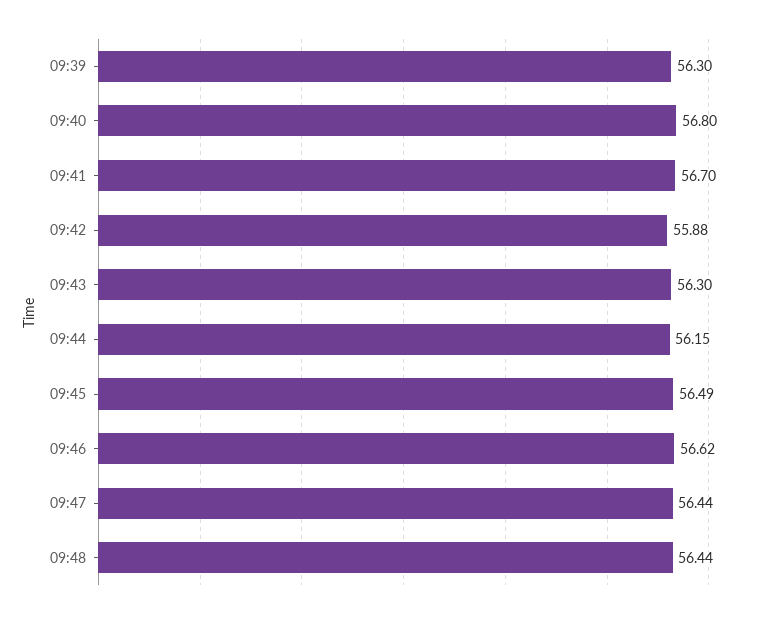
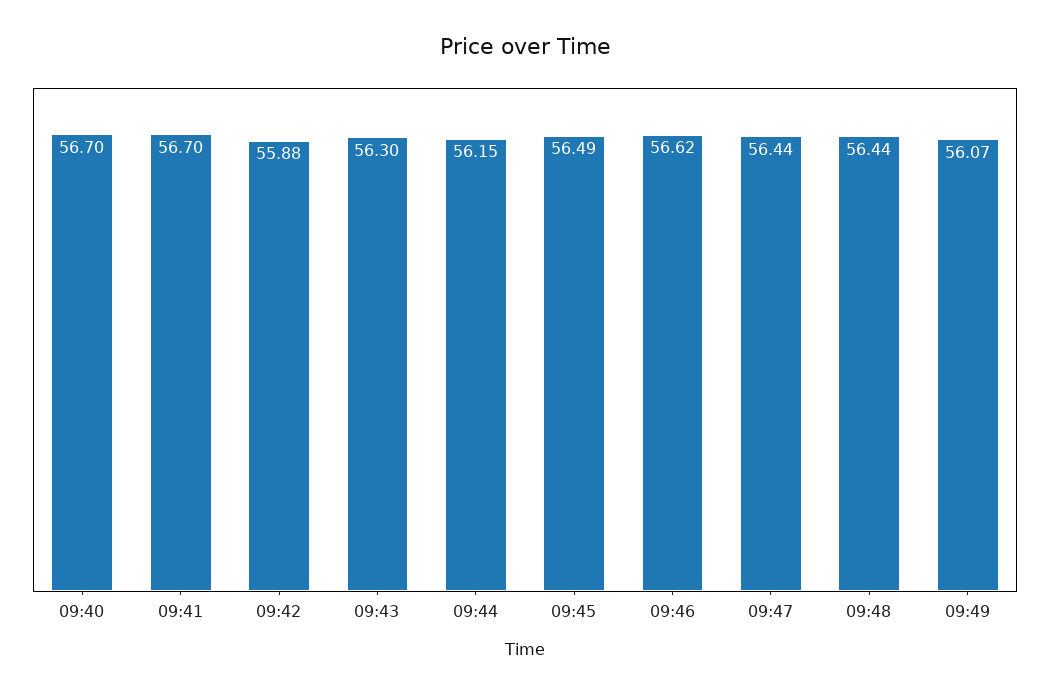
09:39: 56.3 -> none
09:40: 56.8 -> 56.7
09:49: none -> 56.07

